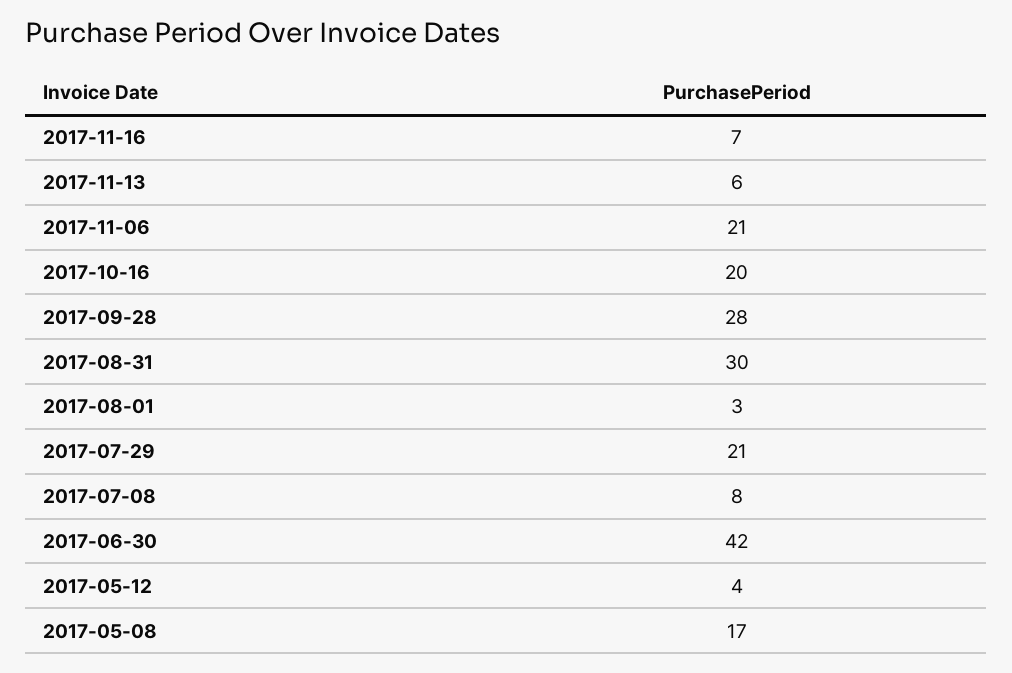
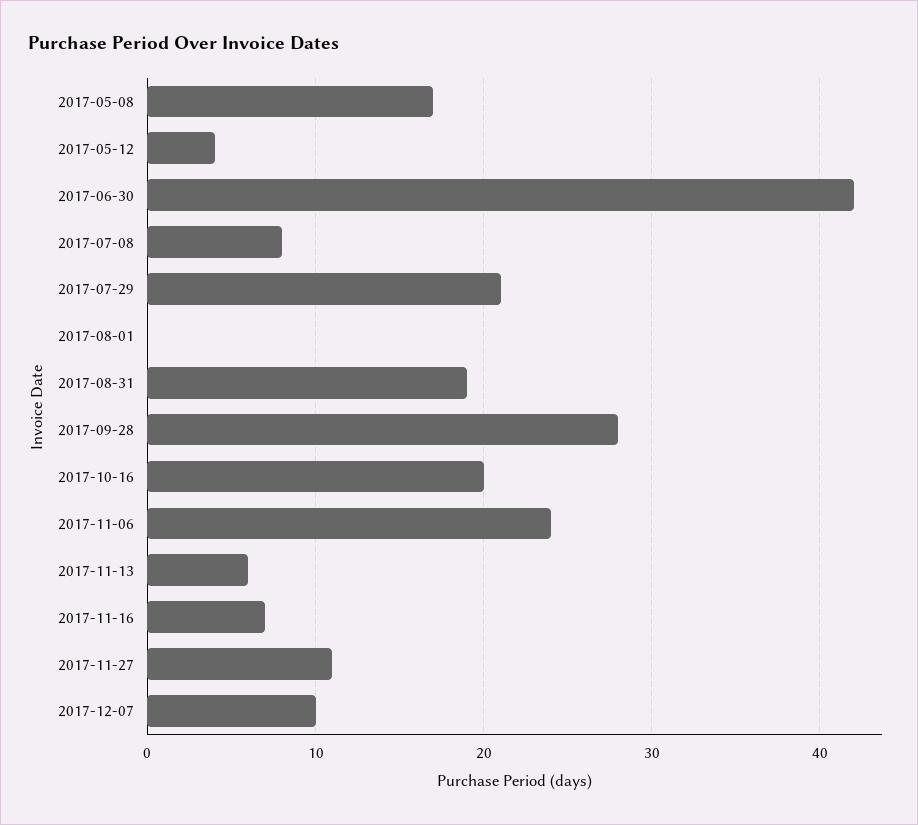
2017-11-06: 21 -> 24
2017-08-31: 30 -> 19
2017-08-01: 3 -> 0
2017-11-27: none -> 11
2017-12-07: none -> 10

